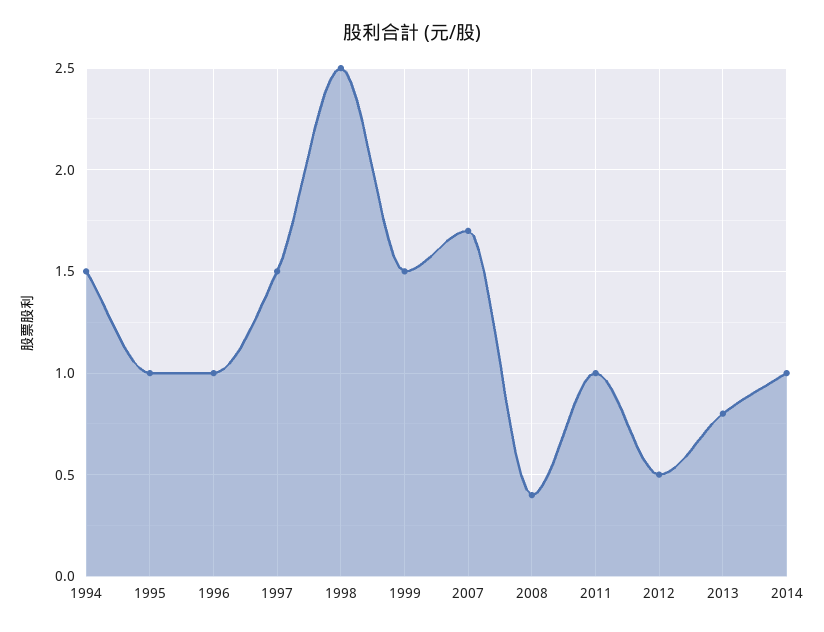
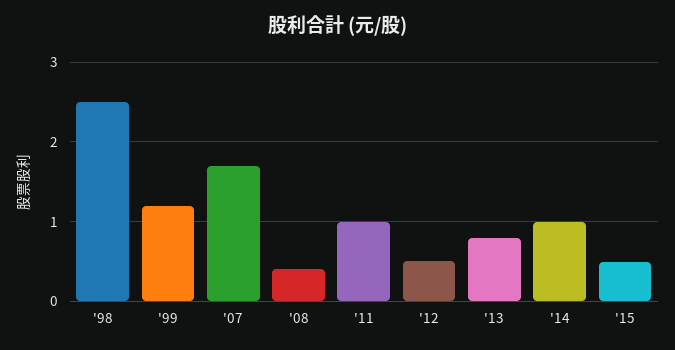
1994: 1.5 -> none
1995: 1 -> none
1996: 1 -> none
1997: 1.5 -> none
1999: 1.5 -> 1.2
'15: none -> 0.5

